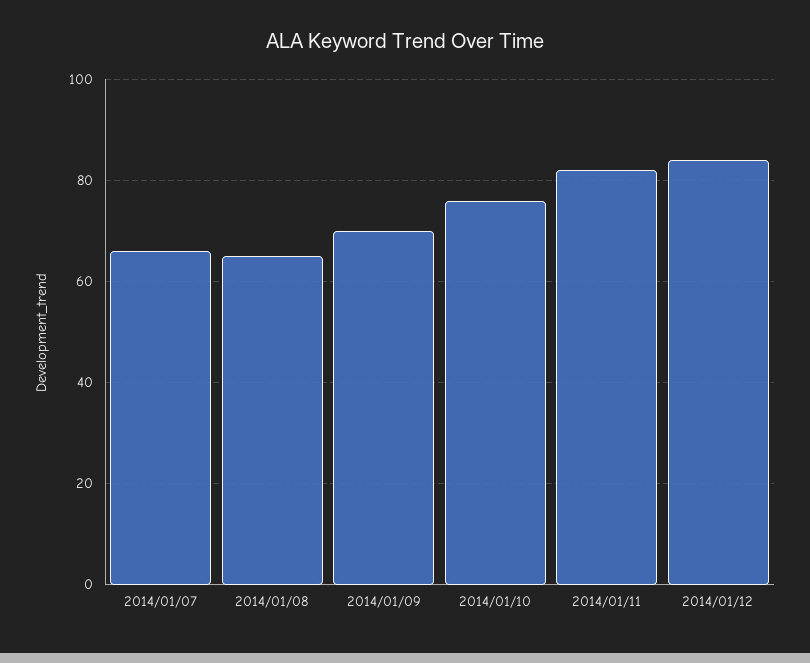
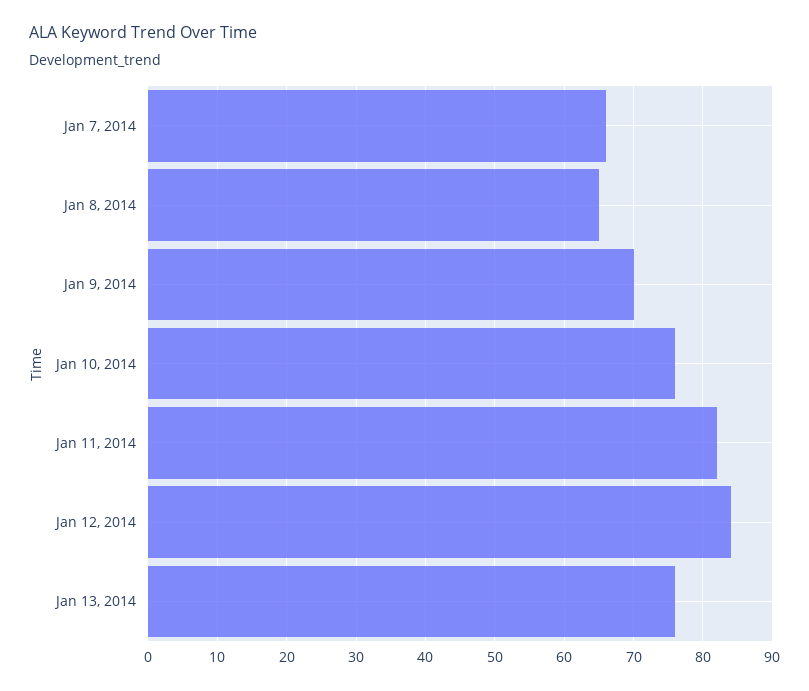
Jan 13, 2014: none -> 76

